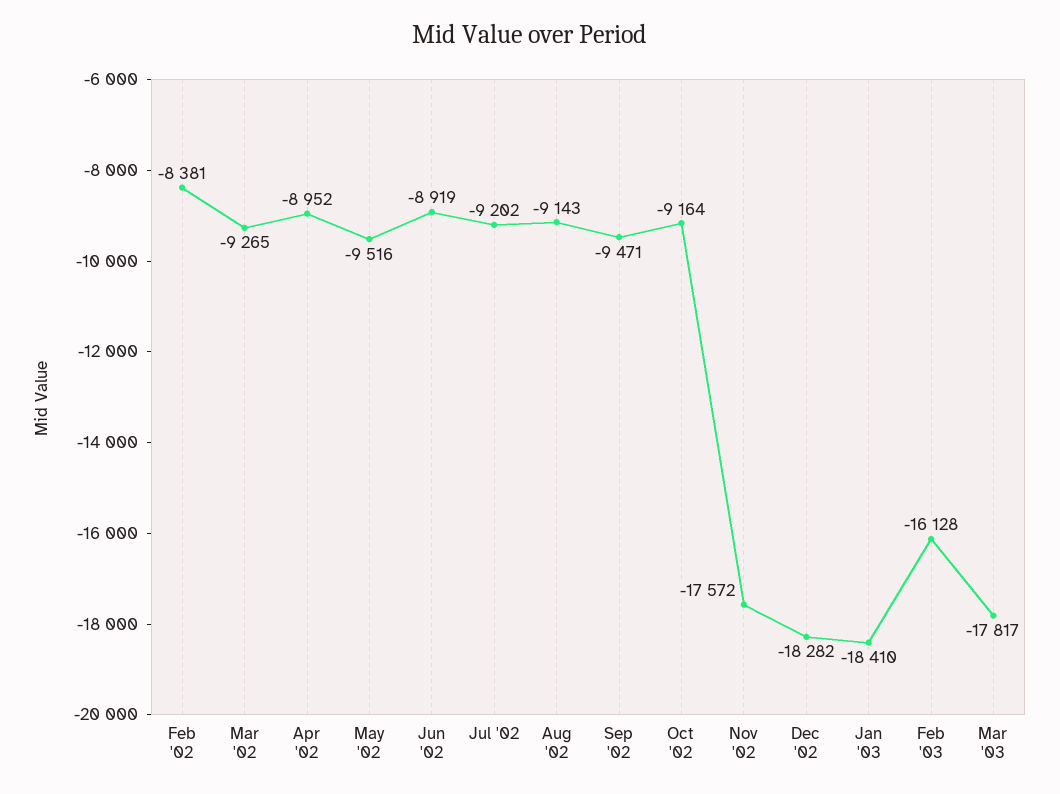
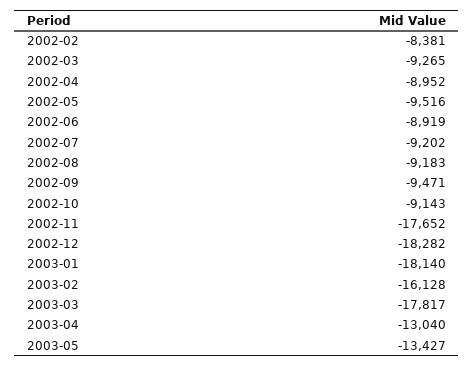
Aug '02: -9143 -> -9183
Oct '02: -9164 -> -9143
Nov '02: -17572 -> -17652
Jan '03: -18410 -> -18140
2003-04: none -> -13040
2003-05: none -> -13427

